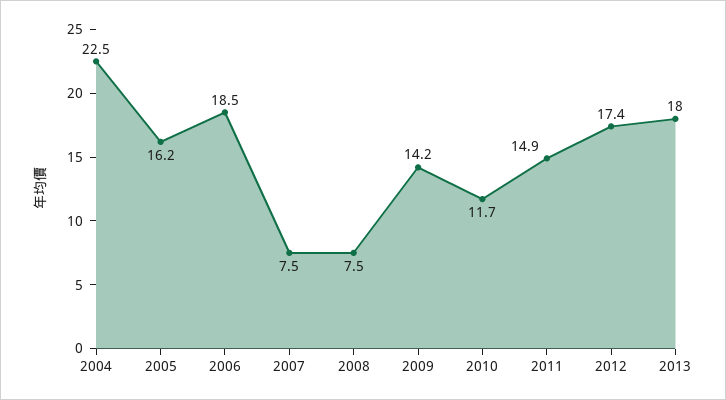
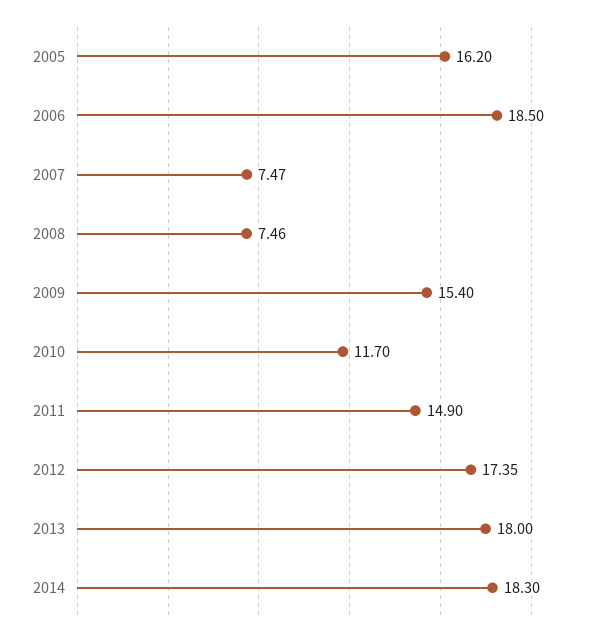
2004: 22.5 -> none
2009: 14.2 -> 15.4
2014: none -> 18.3

